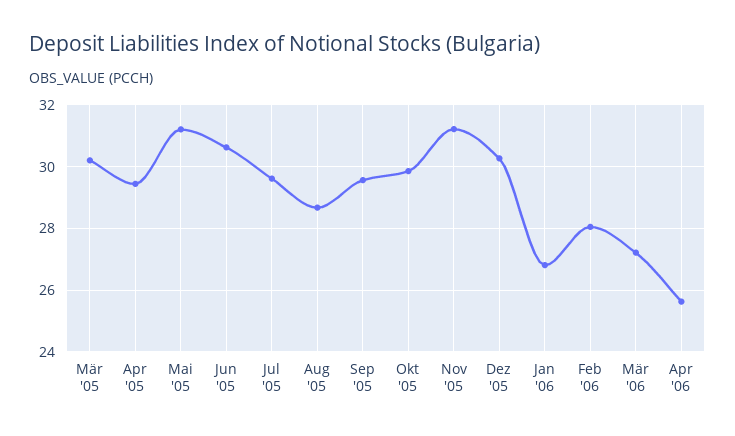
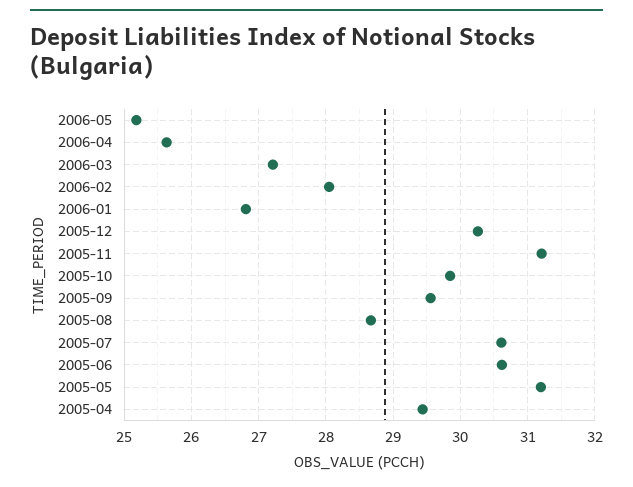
Mär '05: 30.2 -> none
Jul '05: 29.6 -> 30.6
2006-05: none -> 25.2

